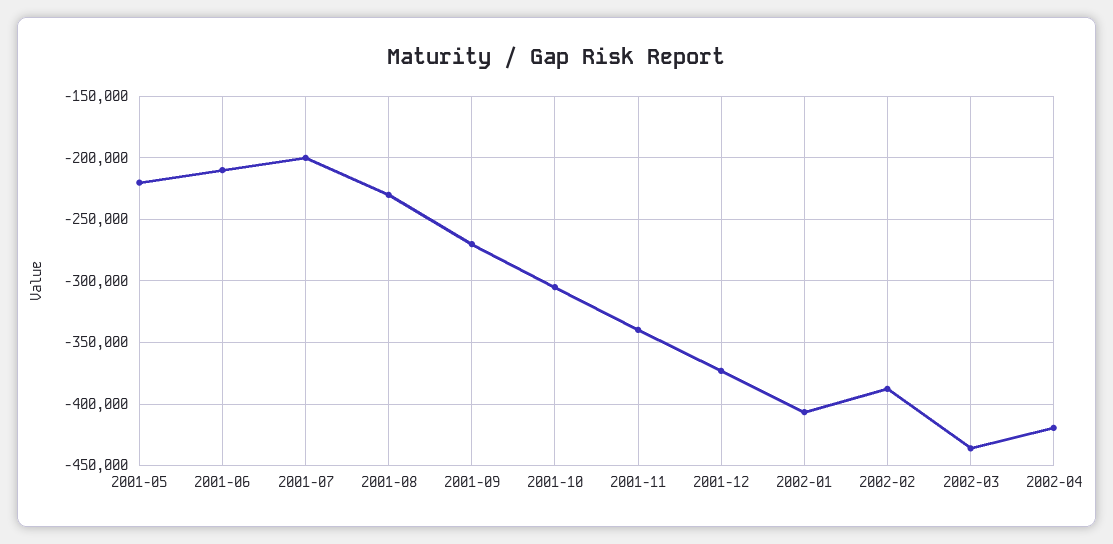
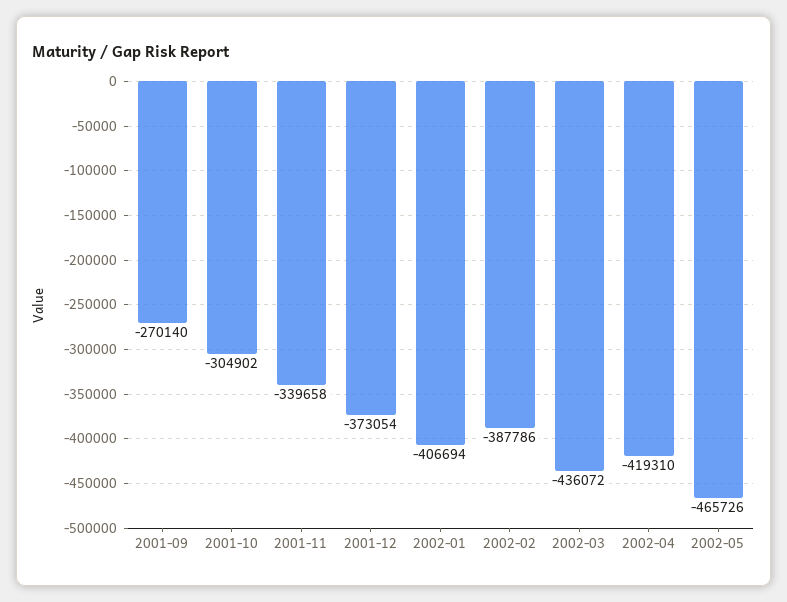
2001-05: -220000 -> none
2001-06: -210000 -> none
2001-07: -200000 -> none
2001-08: -230000 -> none
2002-05: none -> -465726

